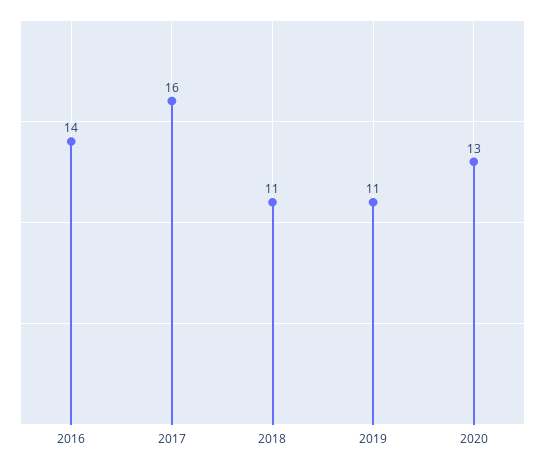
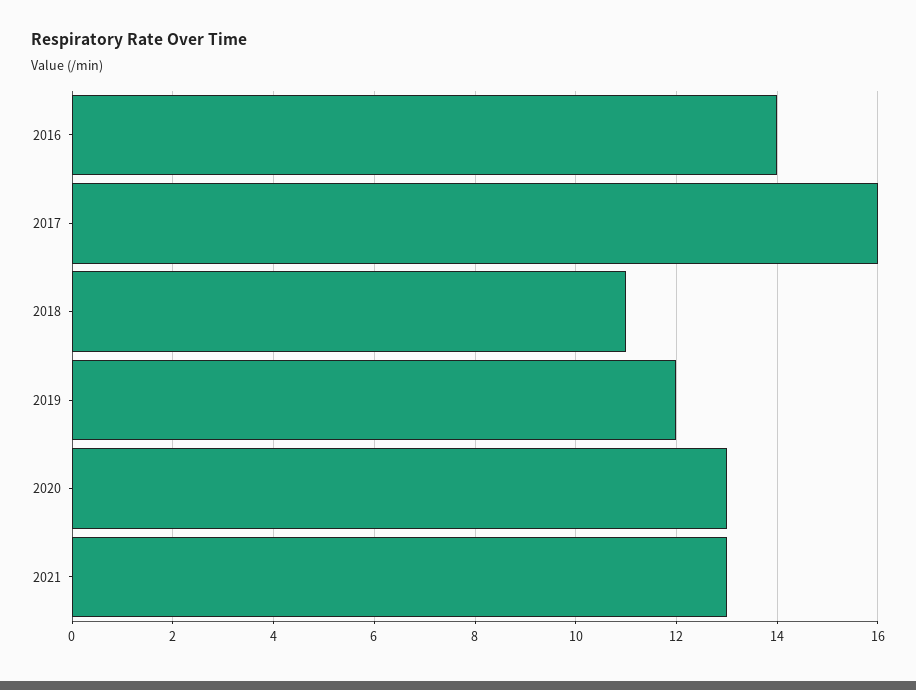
2019: 11 -> 12
2021: none -> 13

